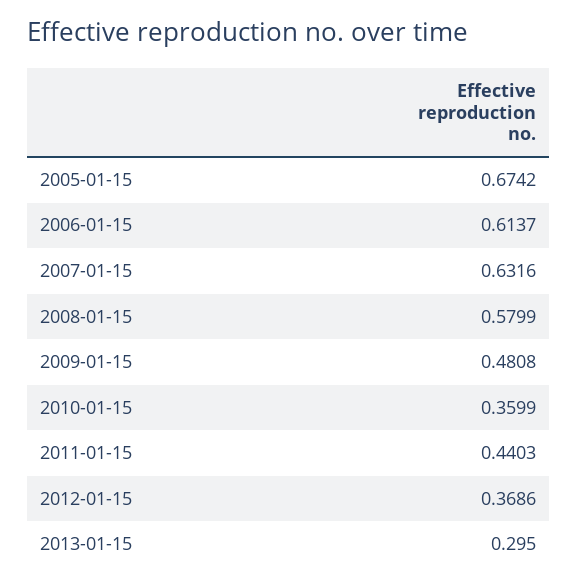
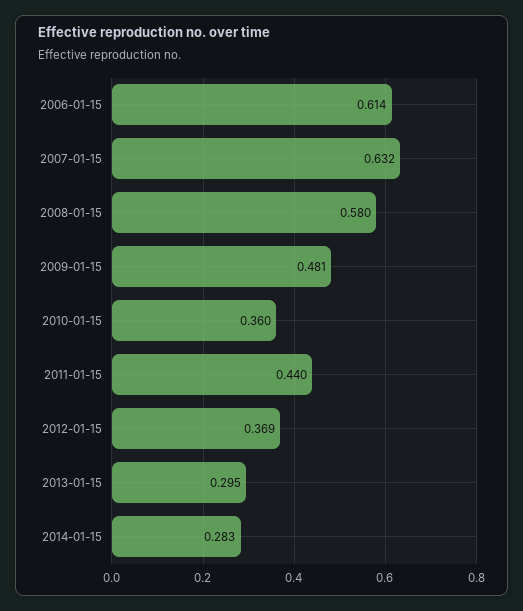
2005-01-15: 0.6742 -> none
2014-01-15: none -> 0.283

